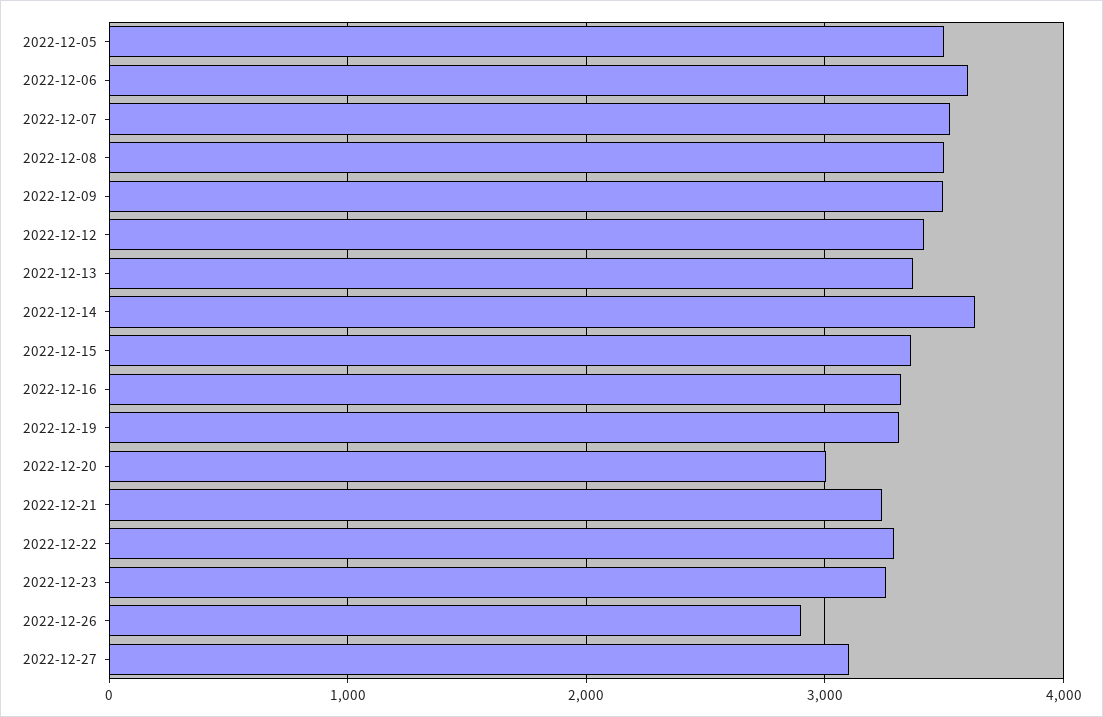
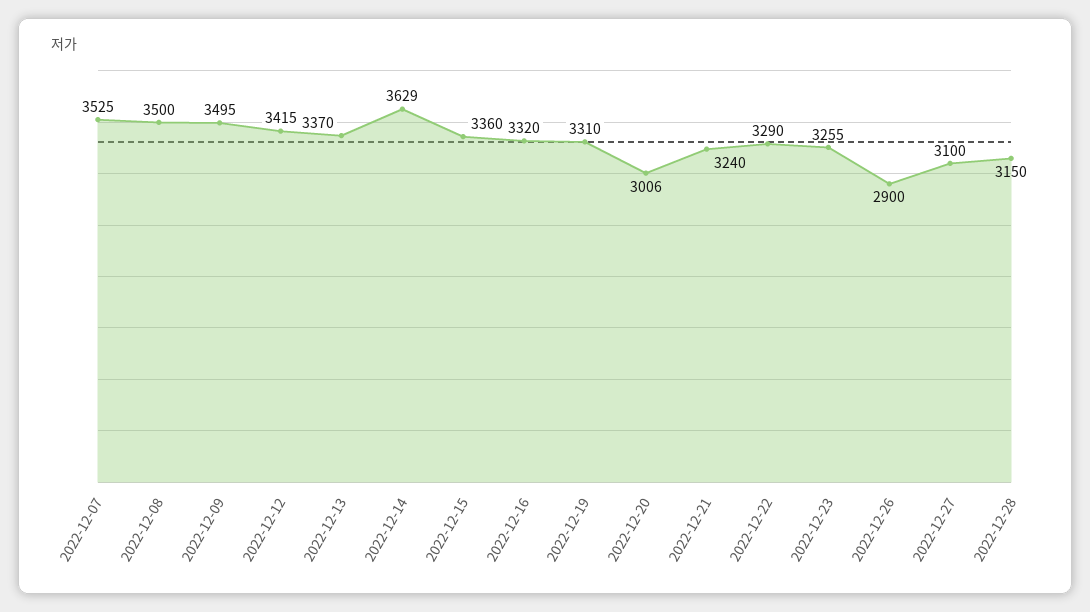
2022-12-05: 3500 -> none
2022-12-06: 3600 -> none
2022-12-28: none -> 3150

